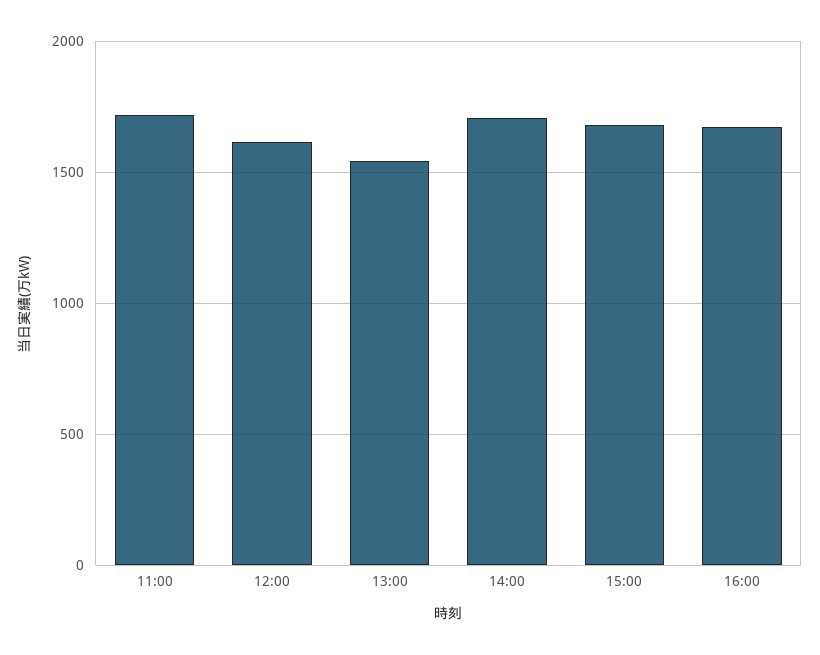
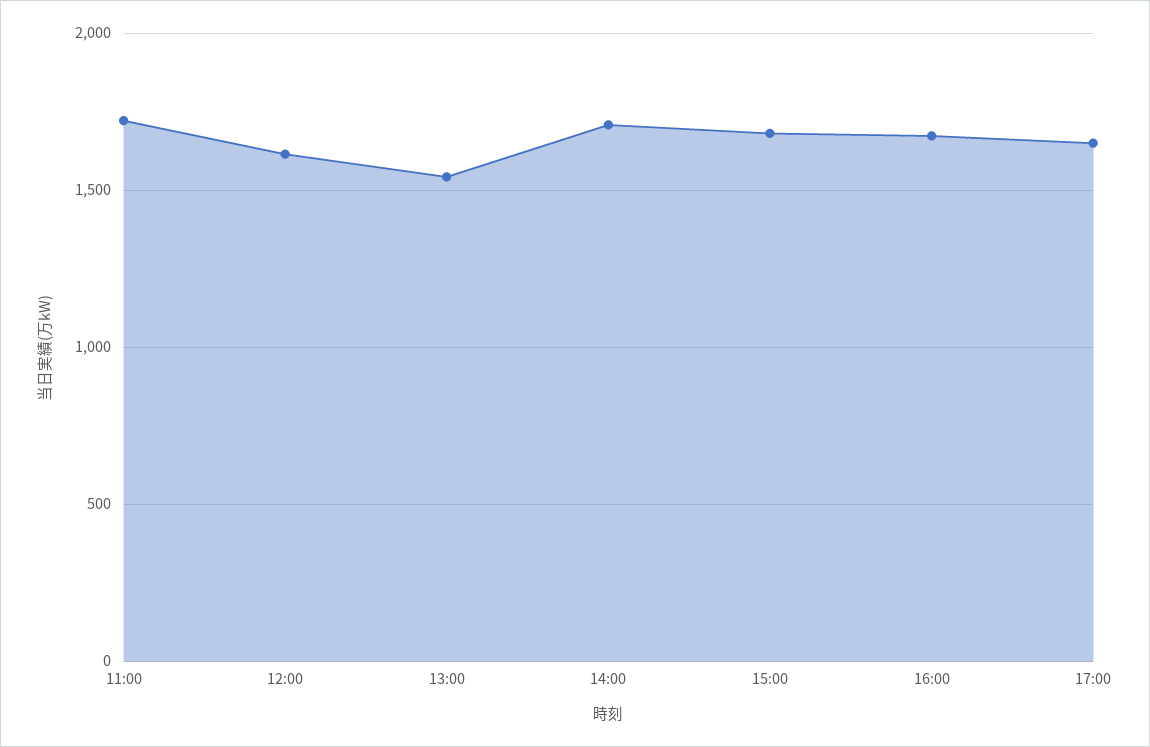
17:00: none -> 1650

